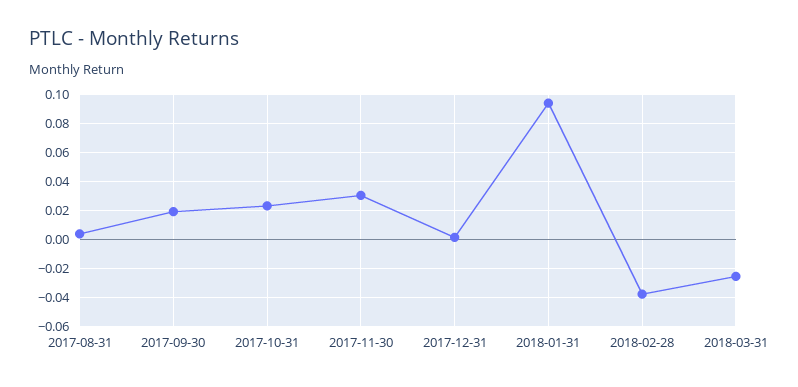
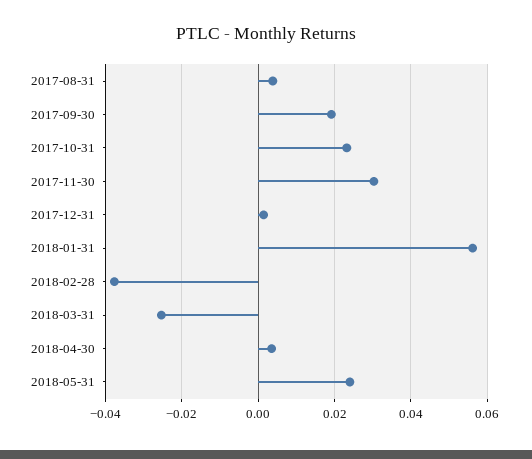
2018-01-31: 0.095 -> 0.056
2018-04-30: none -> 0.004
2018-05-31: none -> 0.024

